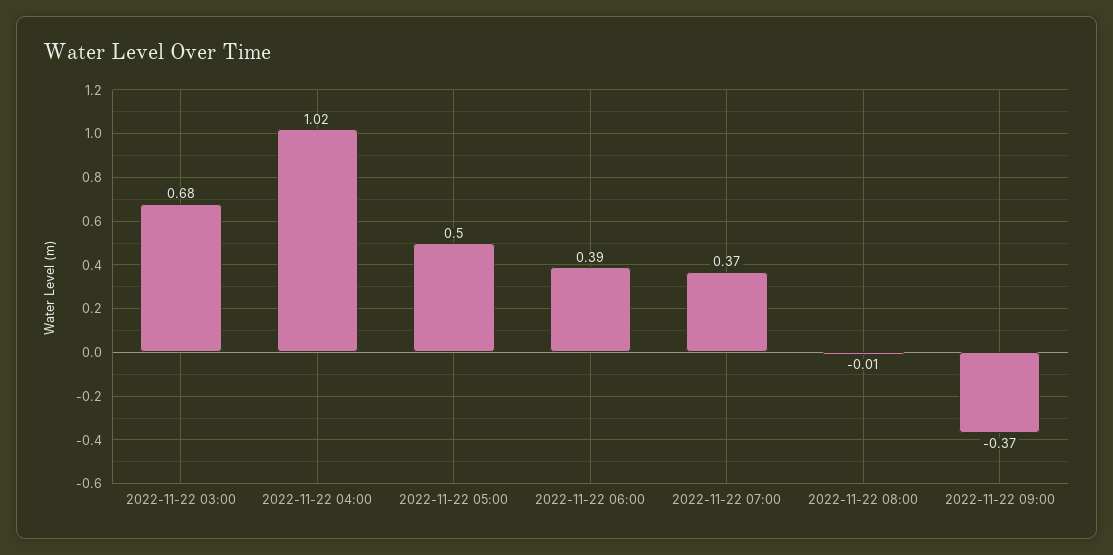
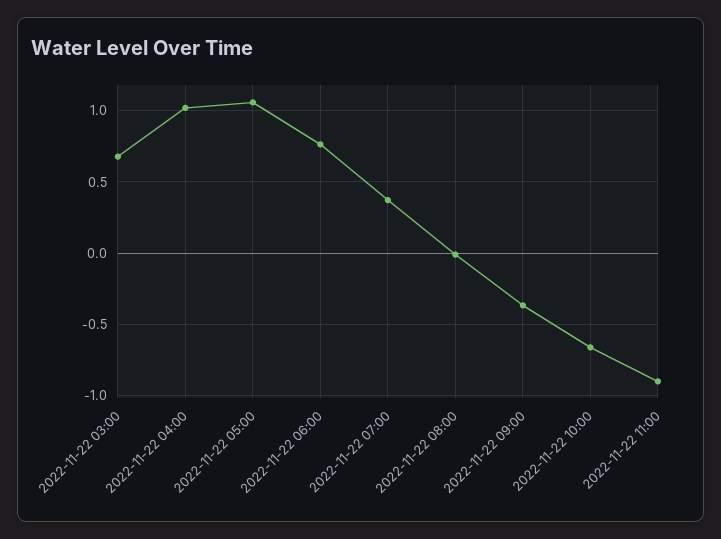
2022-11-22 05:00: 0.5 -> 1.05
2022-11-22 06:00: 0.39 -> 0.75
2022-11-22 10:00: none -> -0.65
2022-11-22 11:00: none -> -0.9

